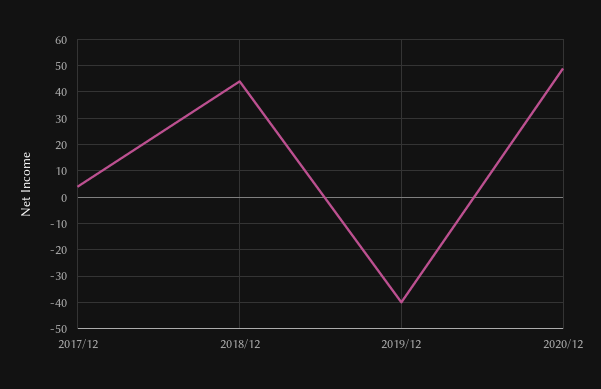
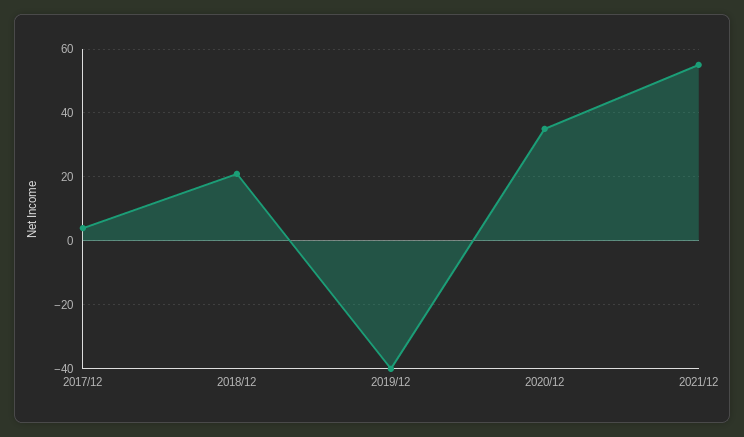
2018/12: 45 -> 20
2020/12: 50 -> 35
2021/12: none -> 55

